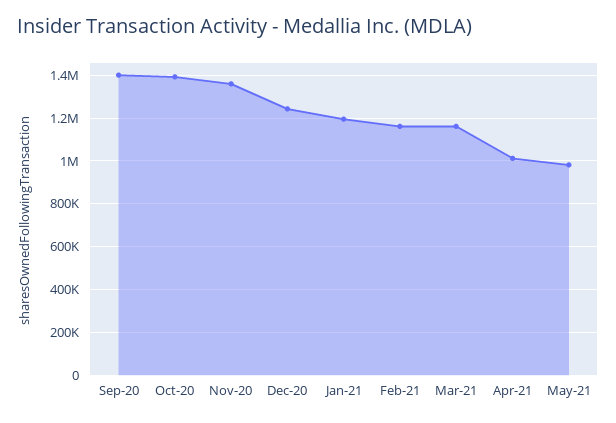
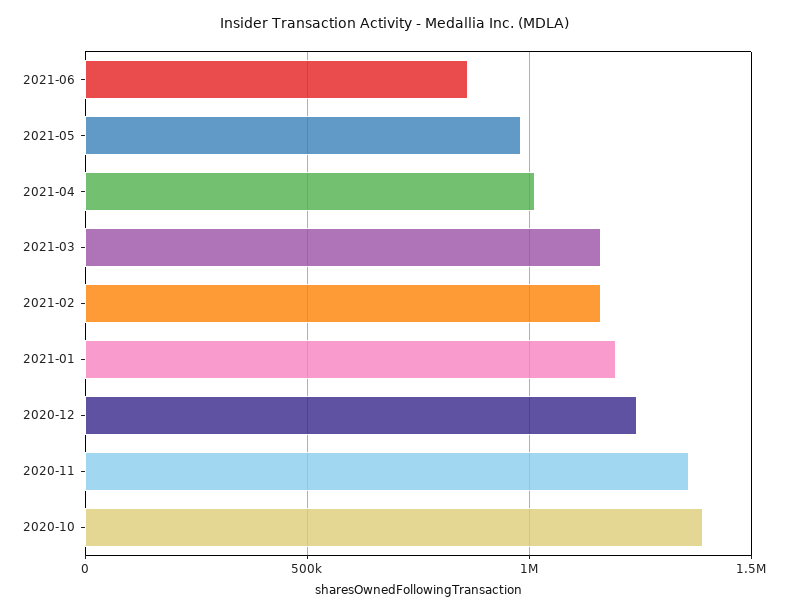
Sep-20: 1400000 -> none
2021-06: none -> 850000

